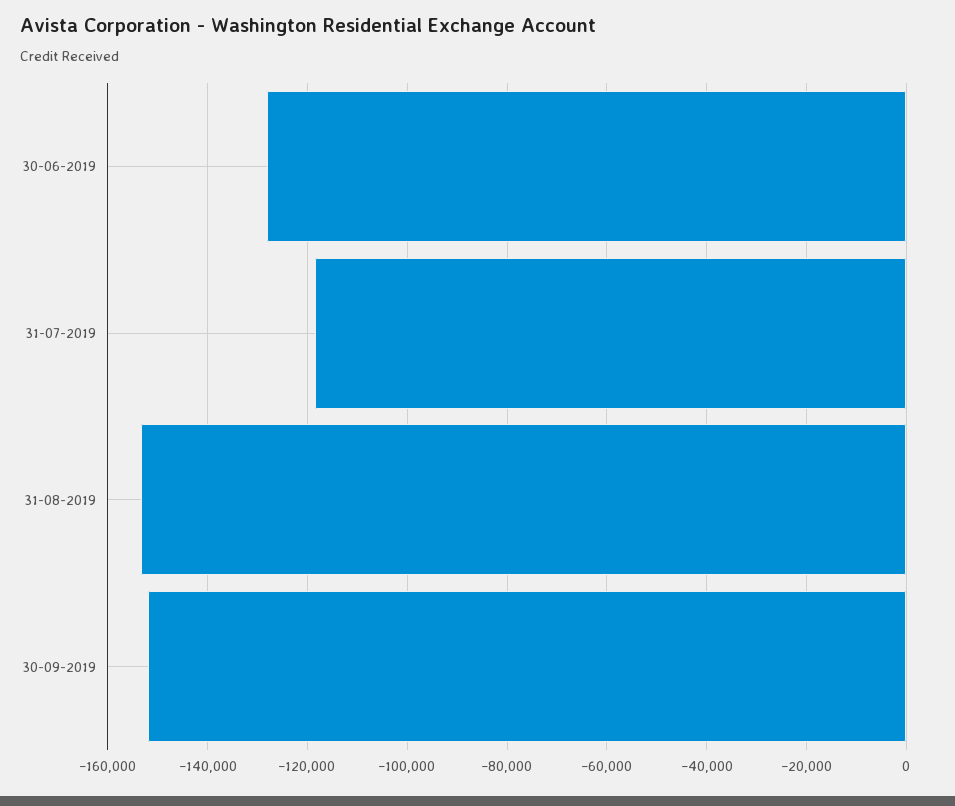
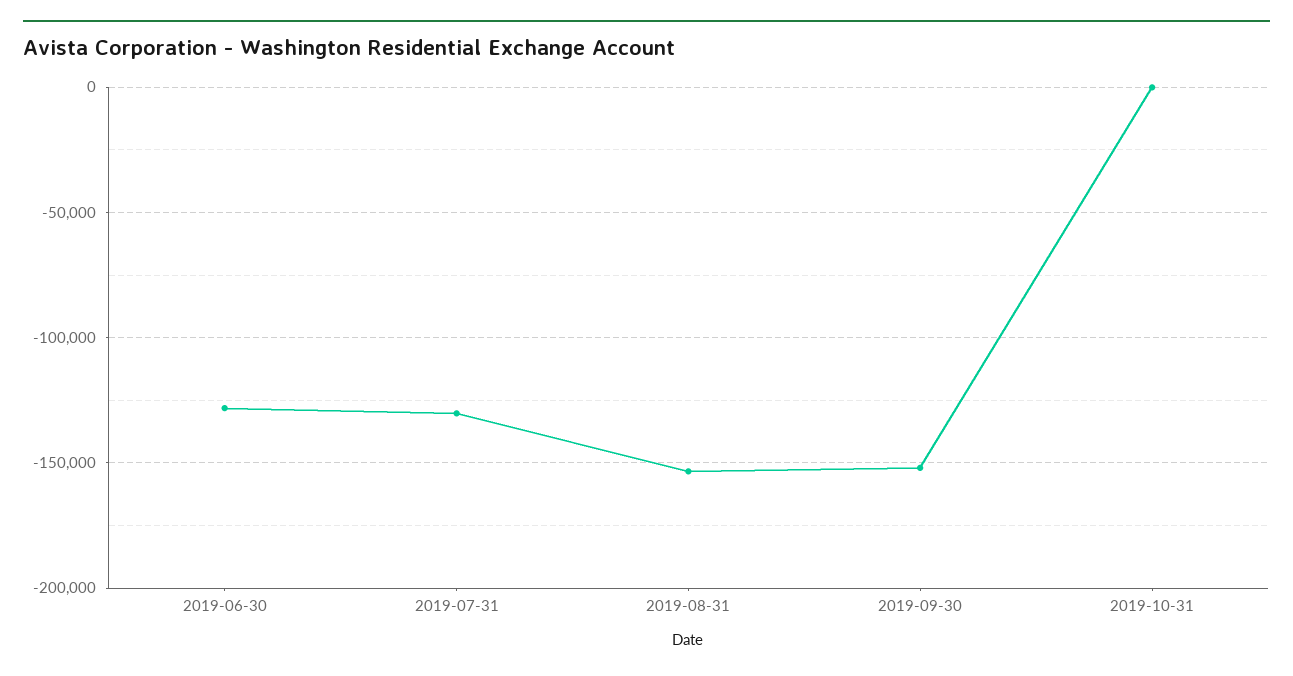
31-07-2019: -118000 -> -130000
2019-10-31: none -> 0

